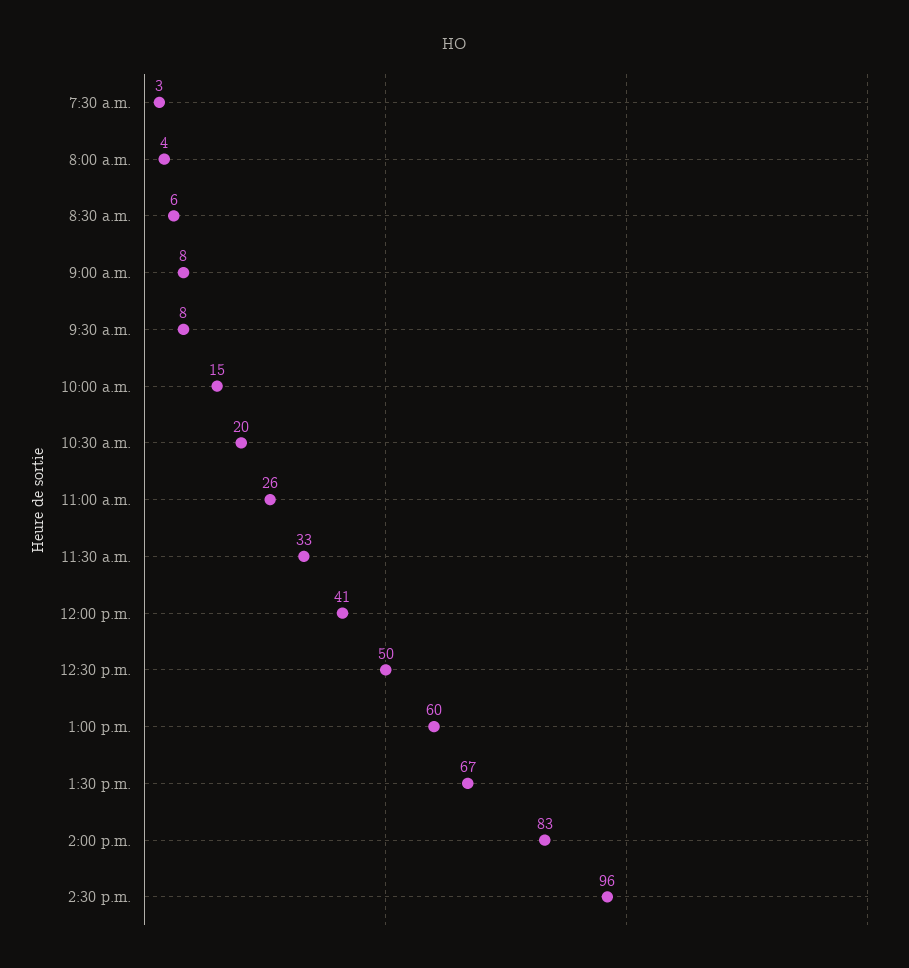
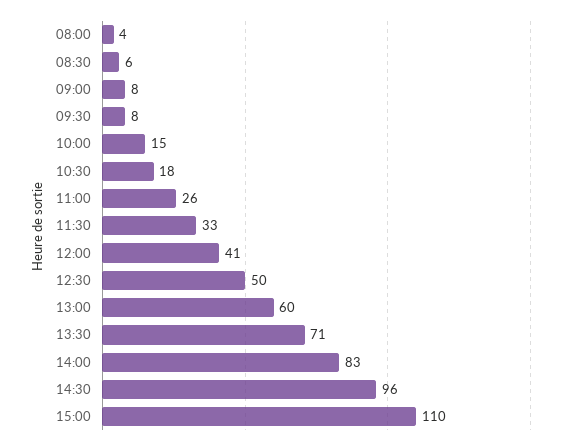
7:30 a.m.: 3 -> none
10:30 a.m.: 20 -> 18
1:30 p.m.: 67 -> 71
15:00: none -> 110

